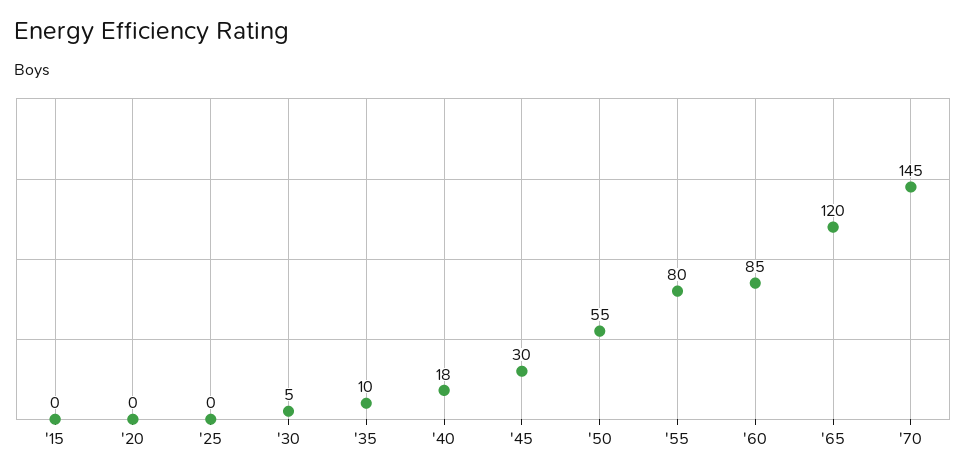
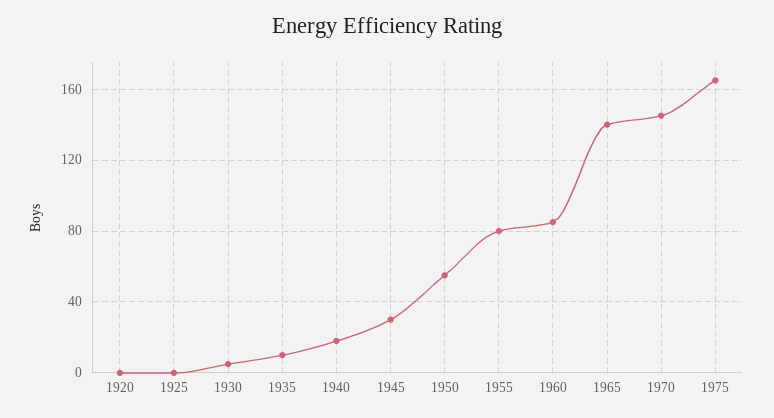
'15: 0 -> none
'65: 120 -> 140
1975: none -> 165

